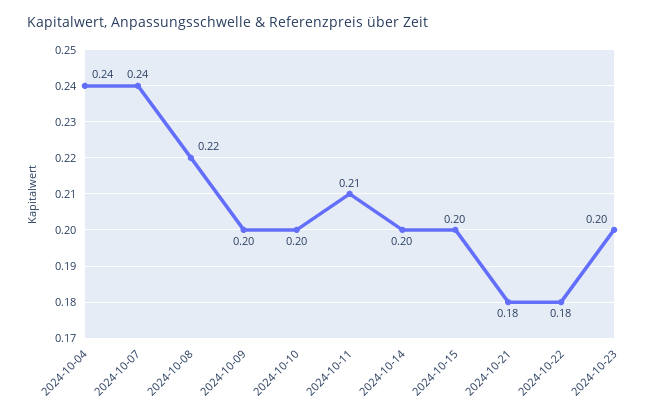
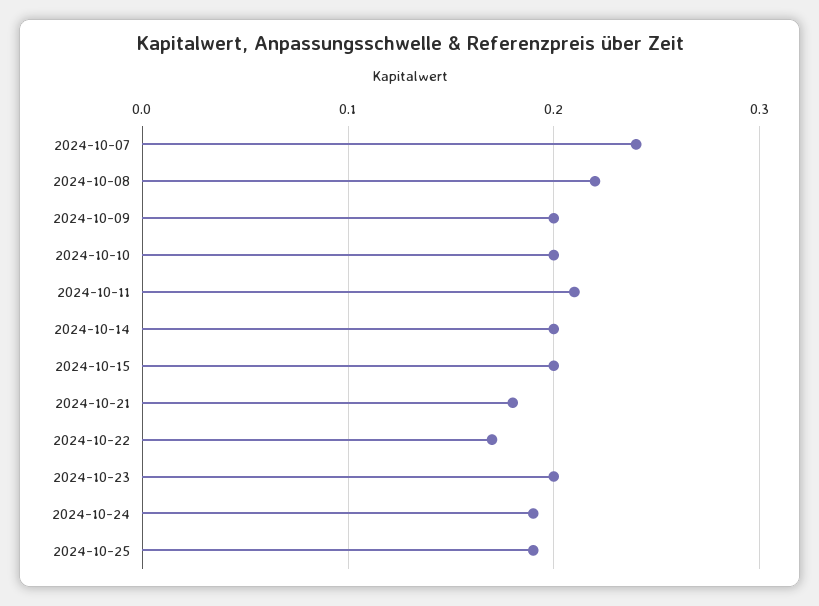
2024-10-04: 0.24 -> none
2024-10-22: 0.18 -> 0.17
2024-10-24: none -> 0.19
2024-10-25: none -> 0.19

